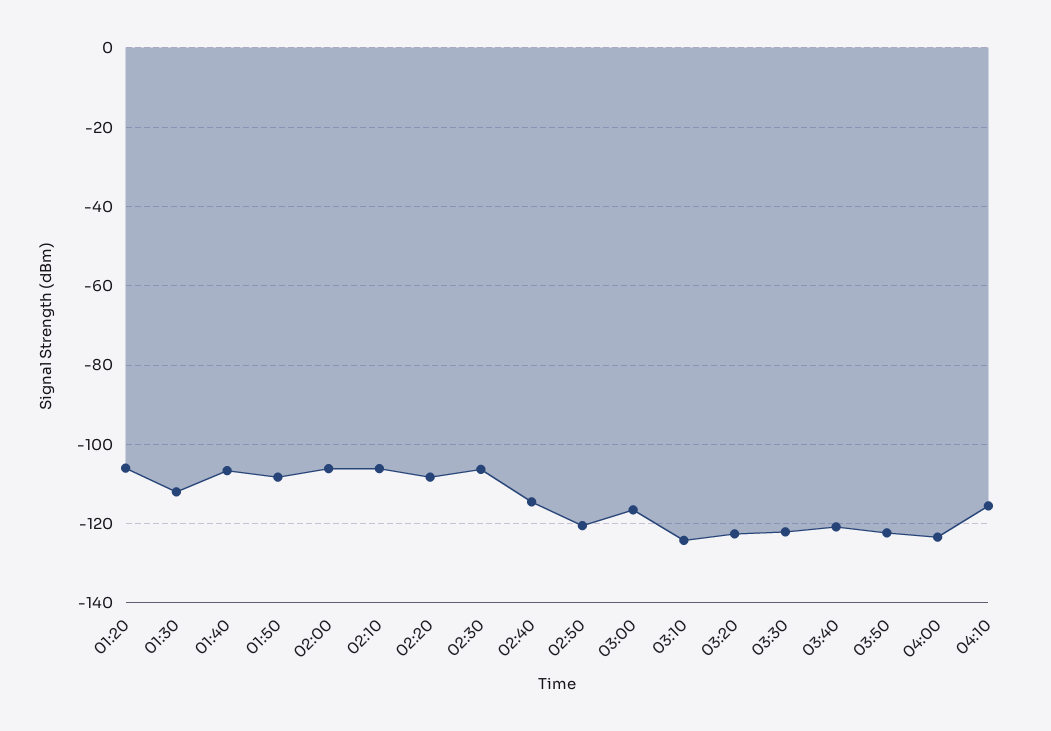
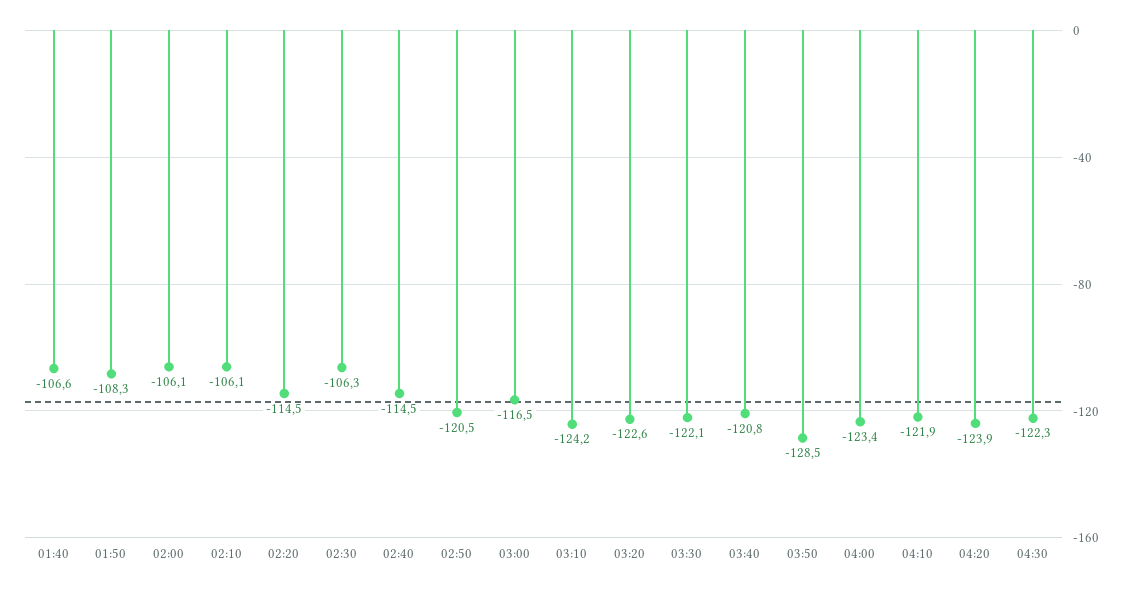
01:20: -106 -> none
01:30: -112 -> none
02:20: -108 -> -114.5
03:50: -122 -> -128.5
04:10: -116 -> -121.9
04:20: none -> -123.9
04:30: none -> -122.3

